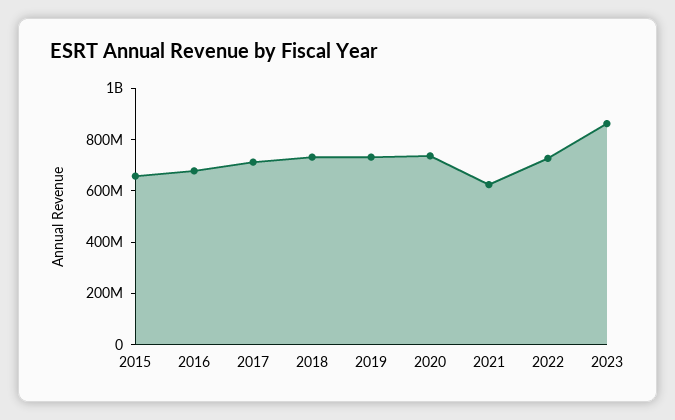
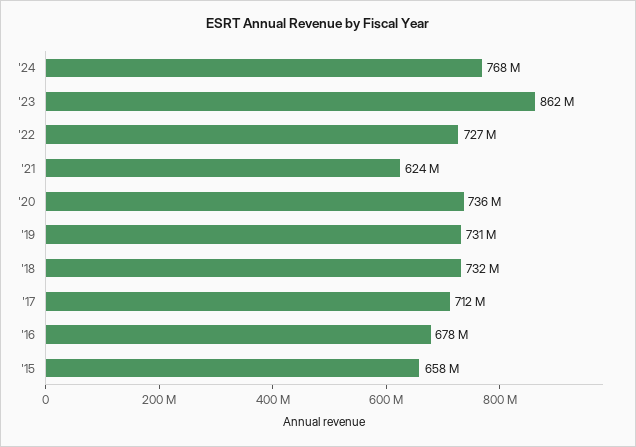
'24: none -> 768000000

